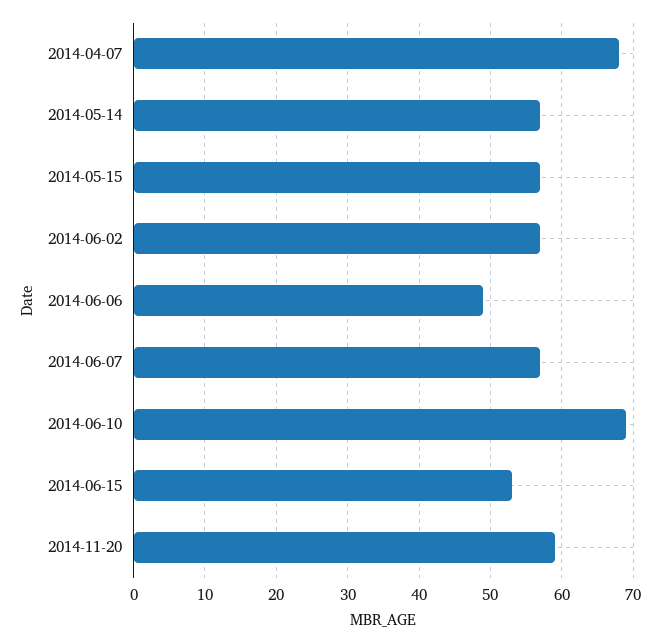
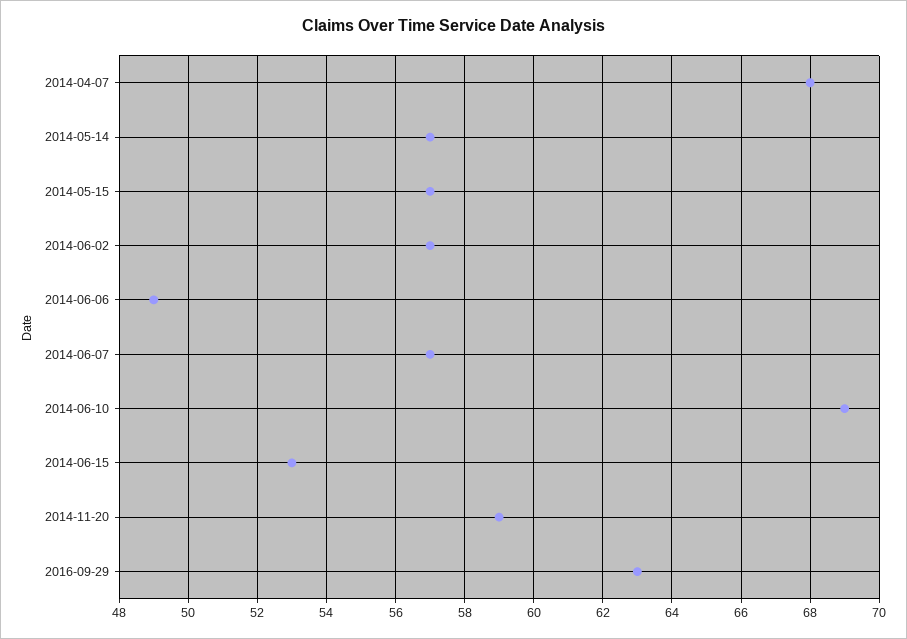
2016-09-29: none -> 63

